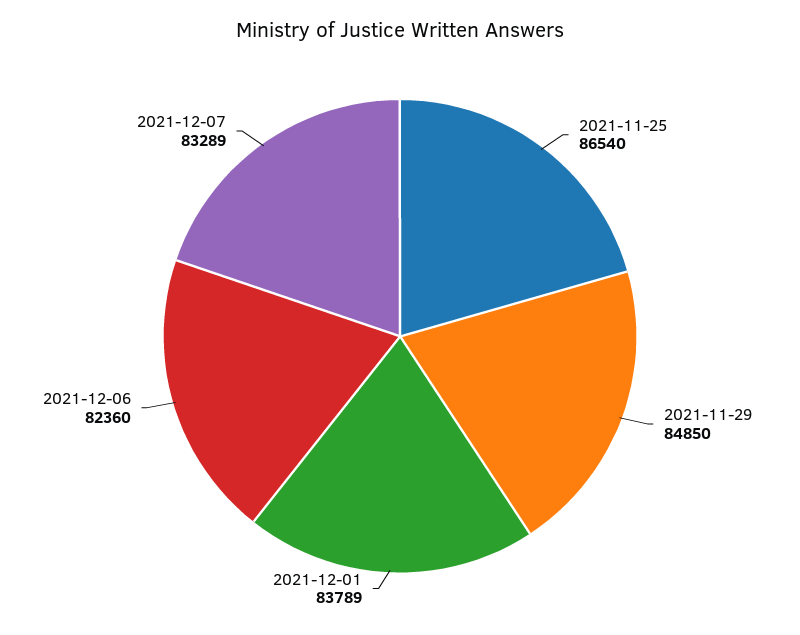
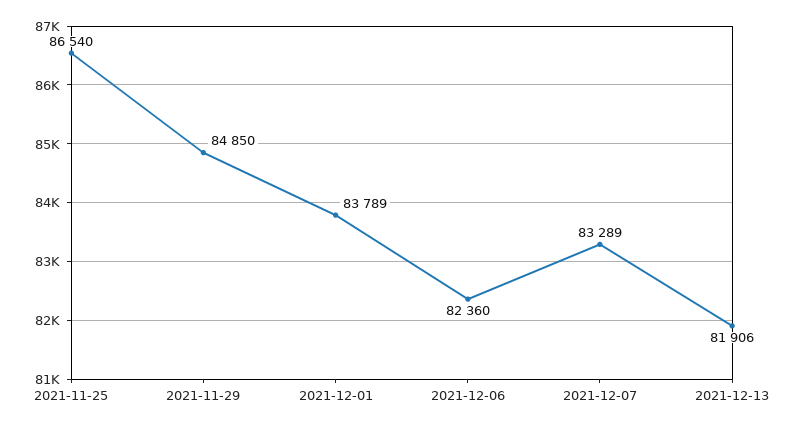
2021-12-13: none -> 81906

